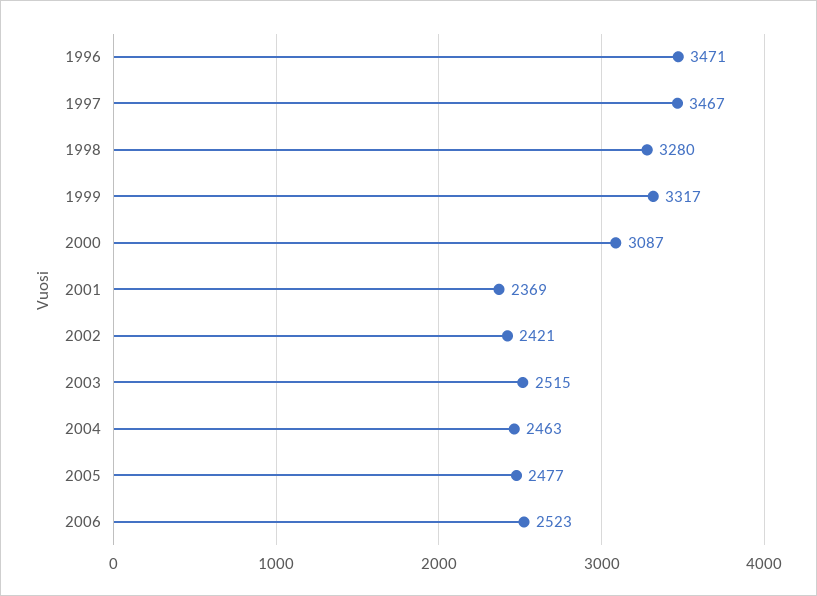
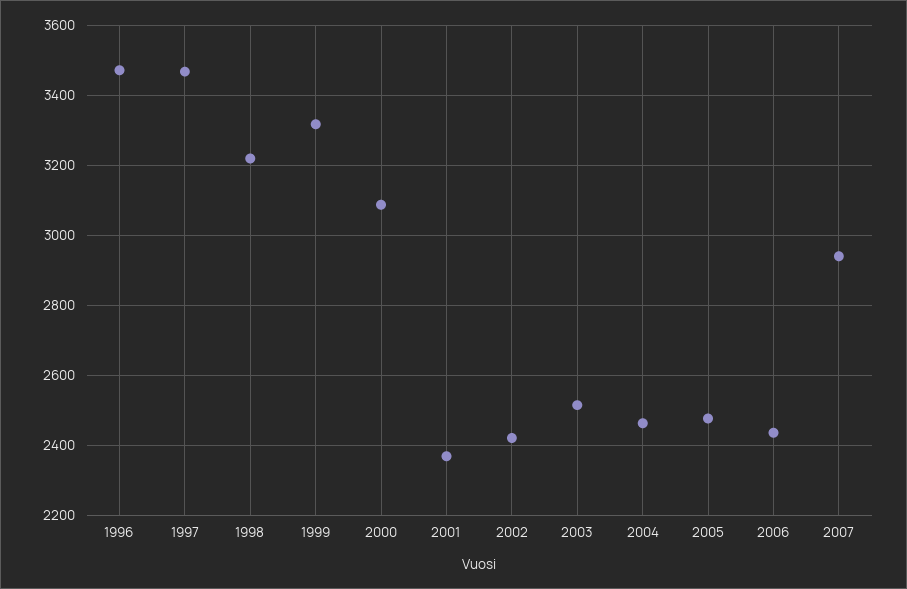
1998: 3280 -> 3220
2006: 2523 -> 2440
2007: none -> 2940

